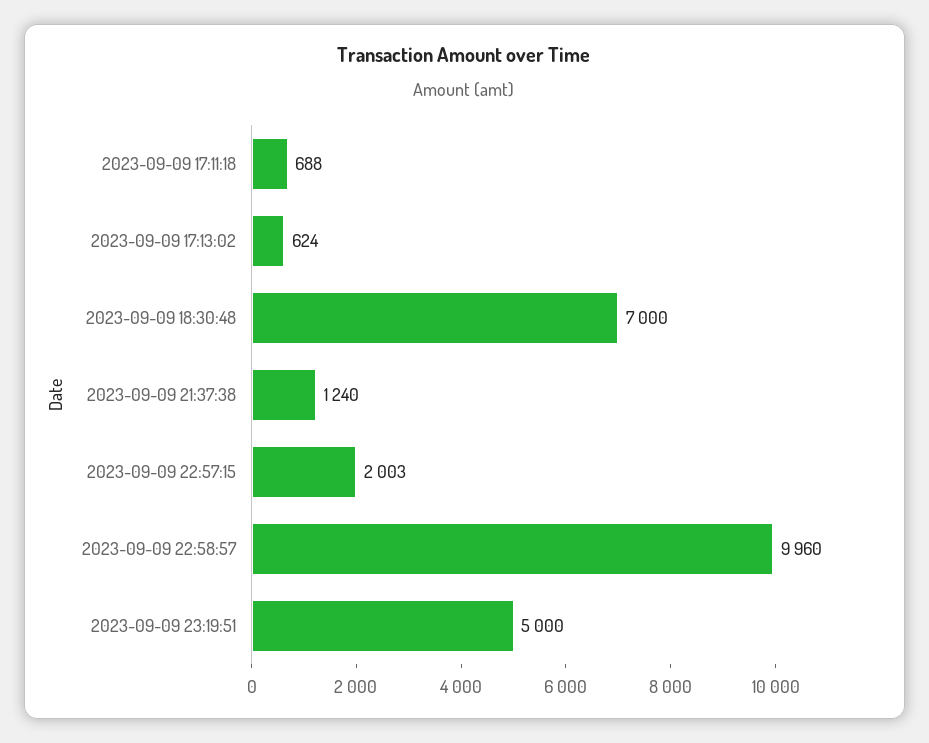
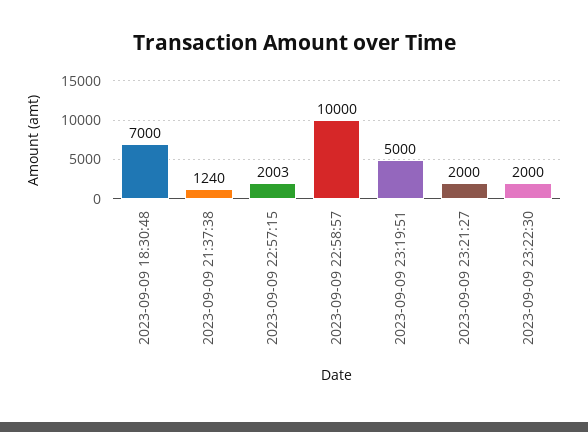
2023-09-09 17:11:18: 688 -> none
2023-09-09 17:13:02: 624 -> none
2023-09-09 22:58:57: 9960 -> 10000
2023-09-09 23:21:27: none -> 2000
2023-09-09 23:22:30: none -> 2000

